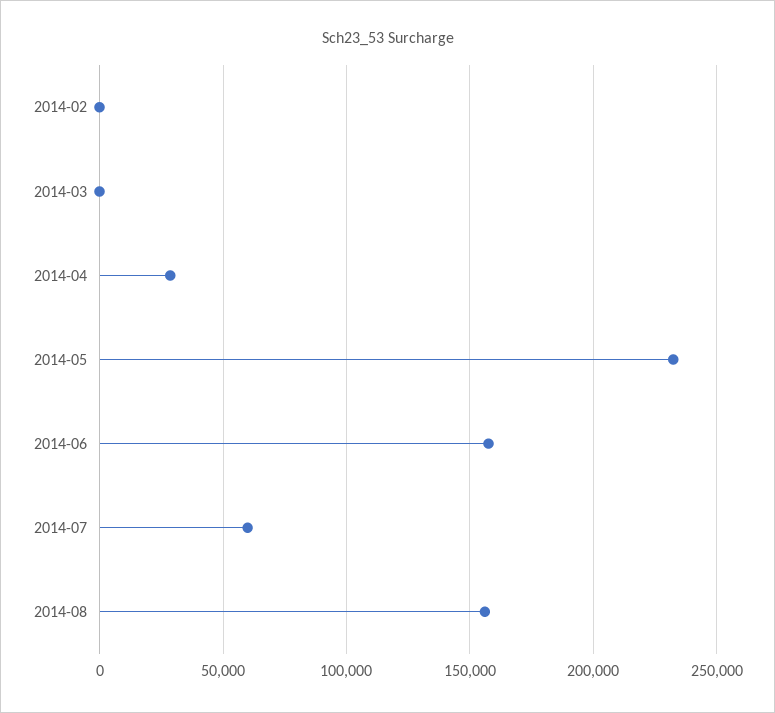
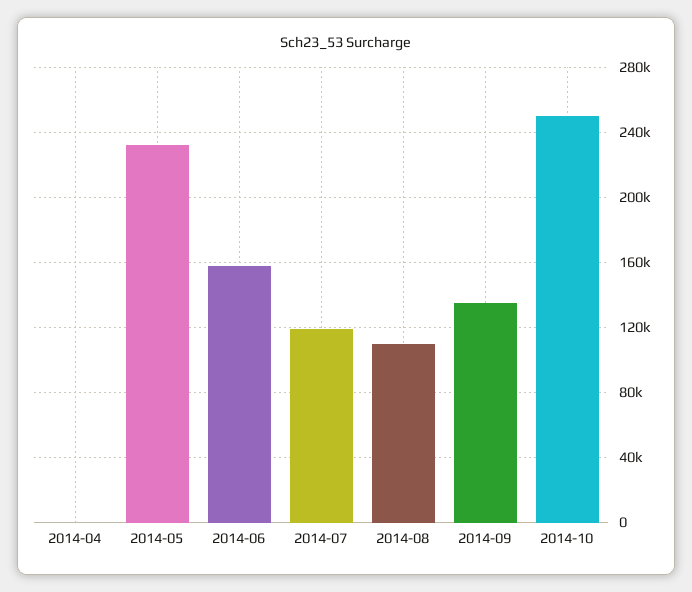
2014-02: 0 -> none
2014-03: 0 -> none
2014-04: 30000 -> 0
2014-07: 60000 -> 120000
2014-08: 155000 -> 110000
2014-09: none -> 135000
2014-10: none -> 250000

